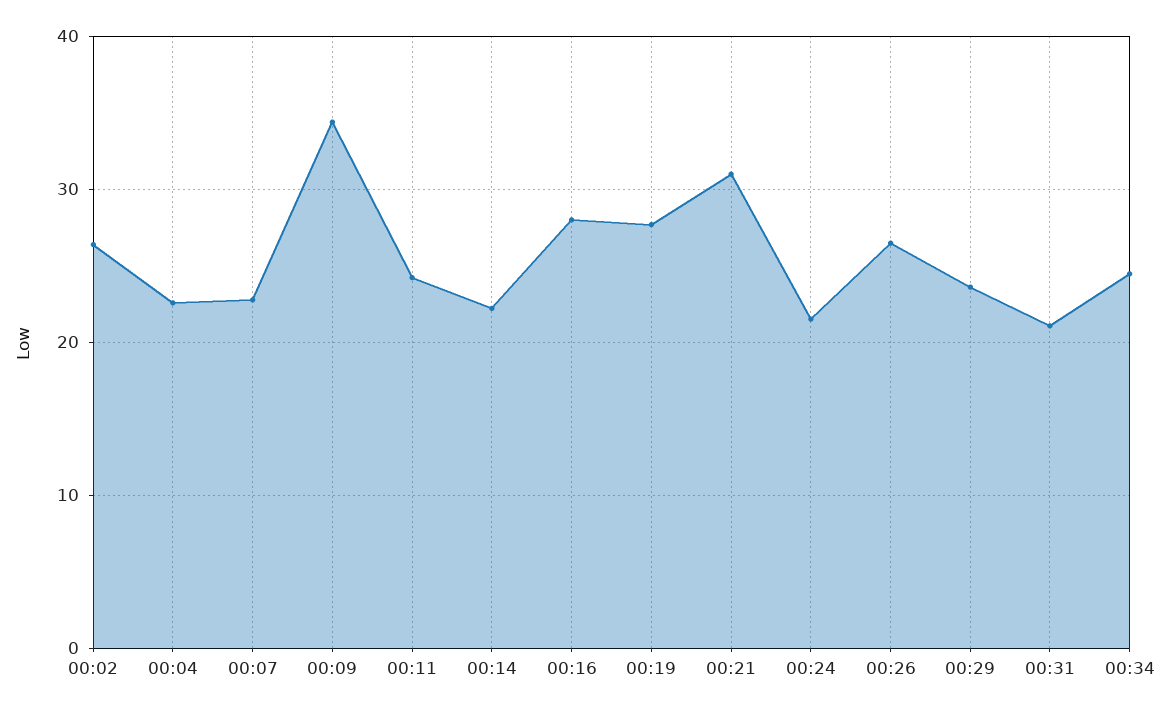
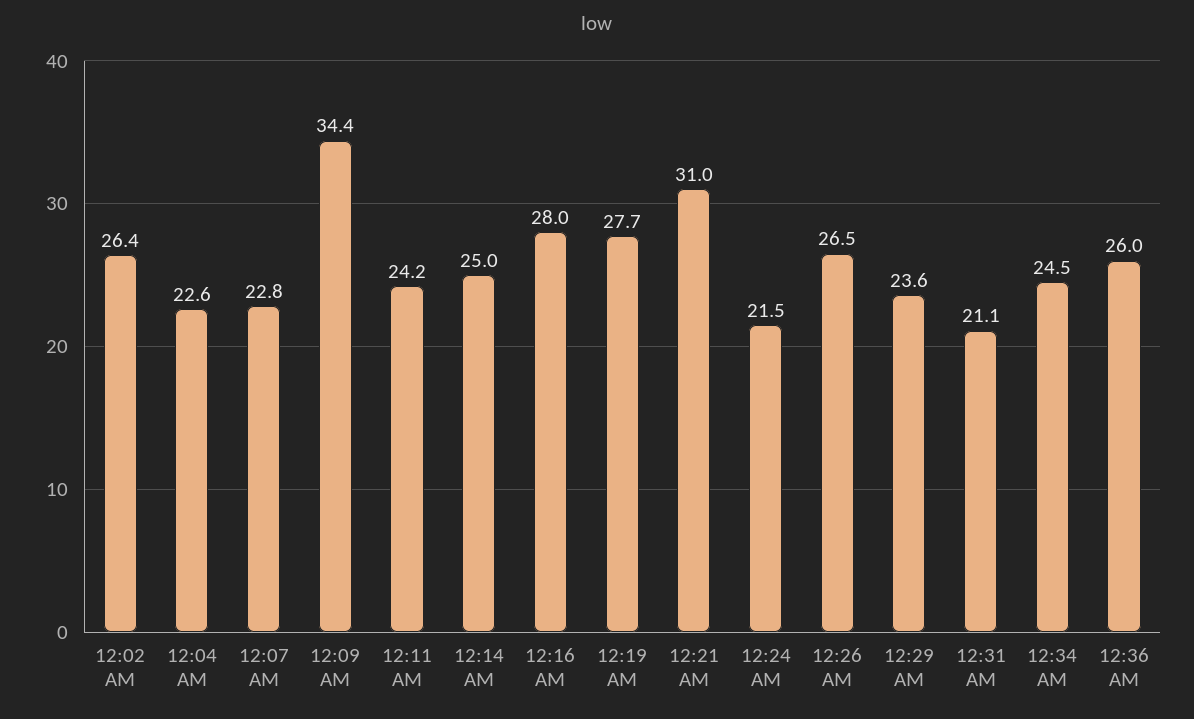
00:14: 22 -> 25
12:36 AM: none -> 26

